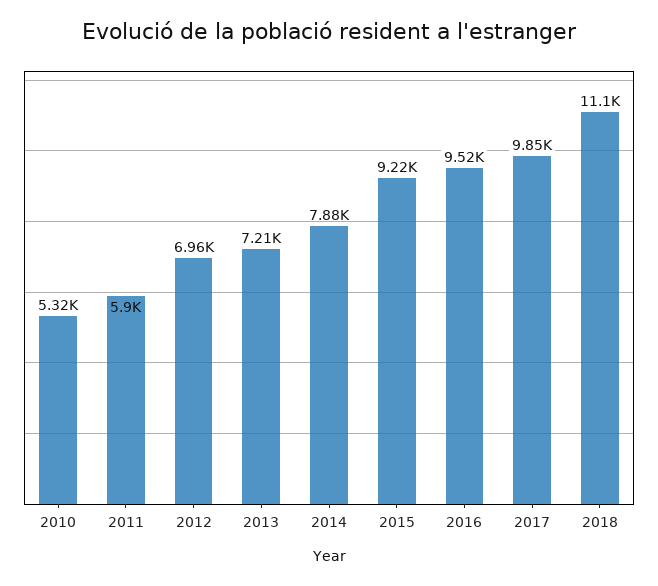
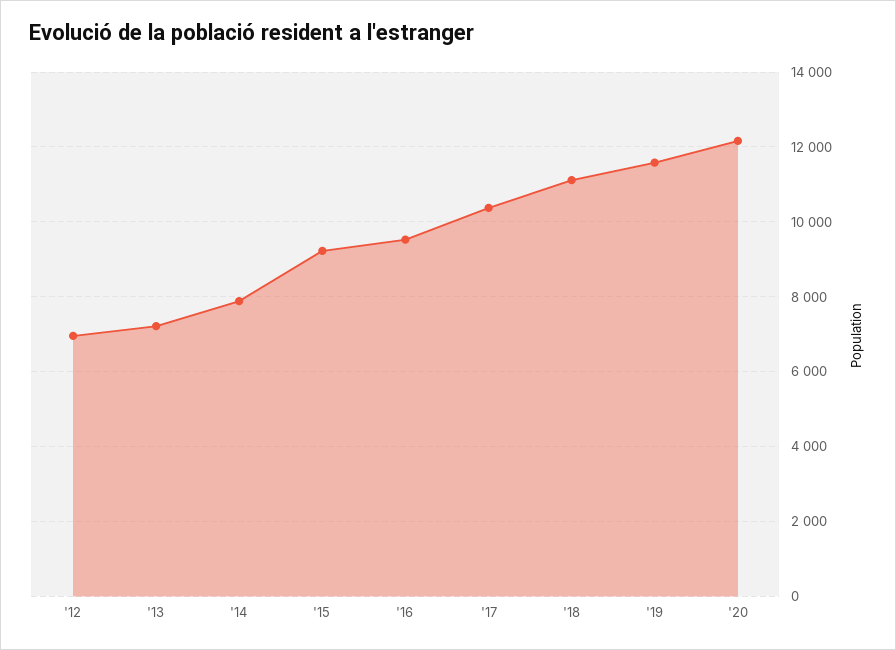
2010: 5320 -> none
2011: 5900 -> none
2017: 9850 -> 10400
'19: none -> 11600
'20: none -> 12200

